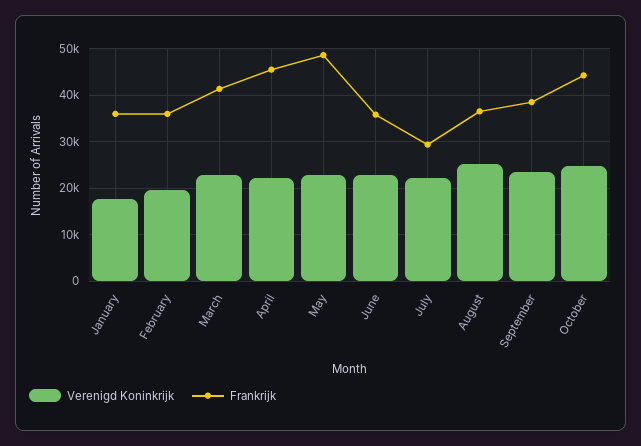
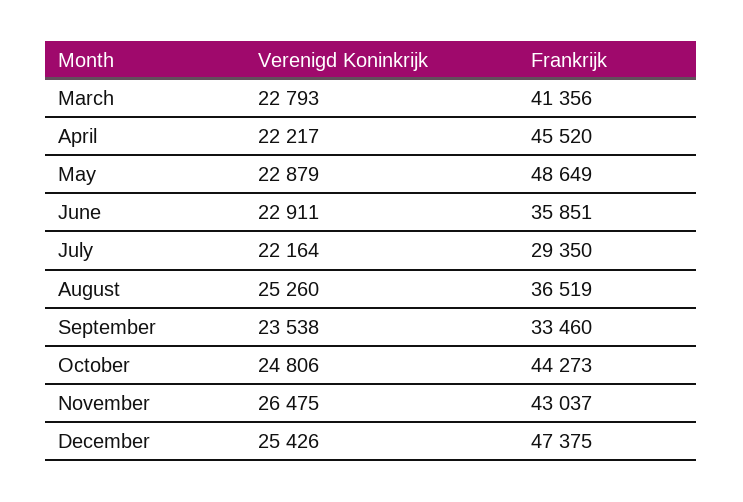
Verenigd Koninkrijk, January: 18000 -> none
Frankrijk, January: 36000 -> none
Verenigd Koninkrijk, February: 20000 -> none
Frankrijk, February: 36000 -> none
Frankrijk, September: 38000 -> 33460
Verenigd Koninkrijk, November: none -> 26475
Frankrijk, November: none -> 43037
Verenigd Koninkrijk, December: none -> 25426
Frankrijk, December: none -> 47375

